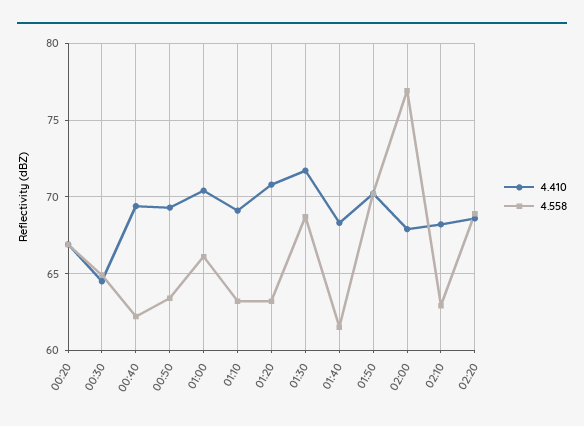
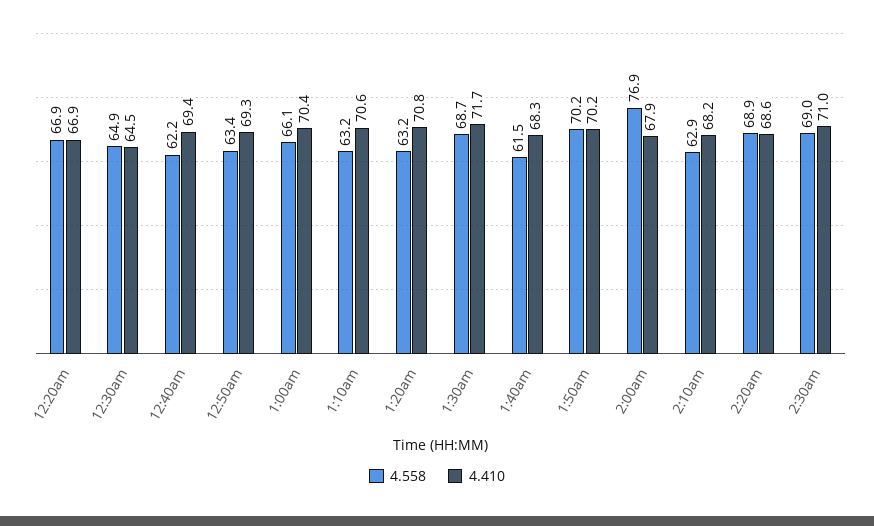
4.410, 01:10: 69 -> 70.6
4.558, 2:30am: none -> 69
4.410, 2:30am: none -> 71

